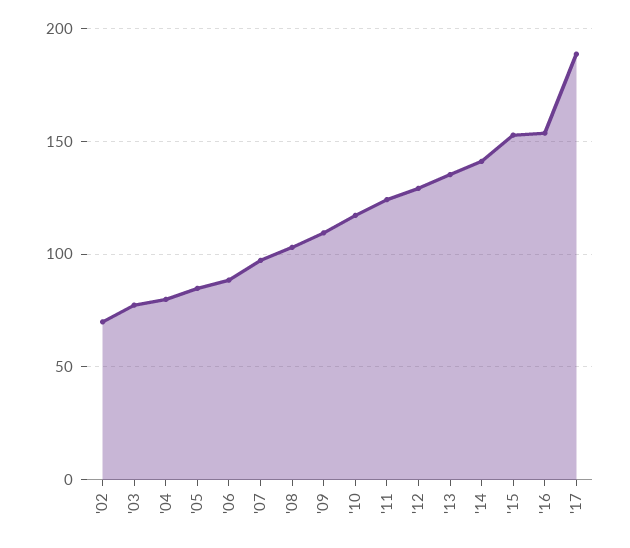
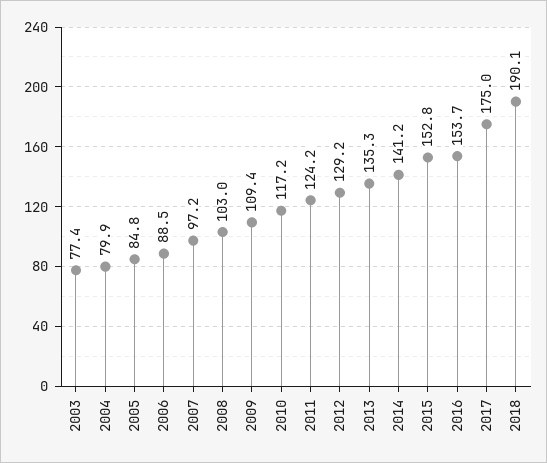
'02: 70 -> none
'17: 190 -> 175
2018: none -> 190.1

